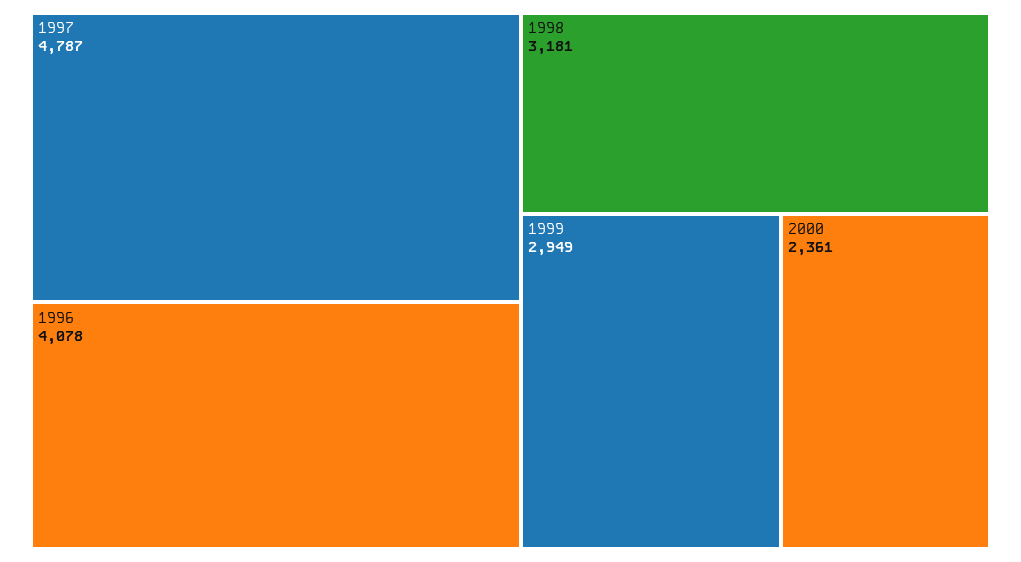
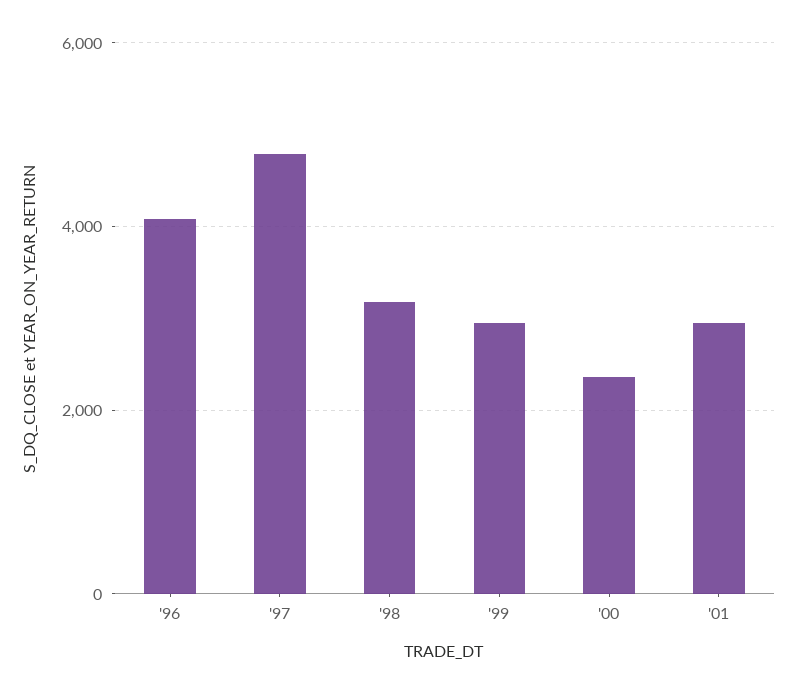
'01: none -> 3000

